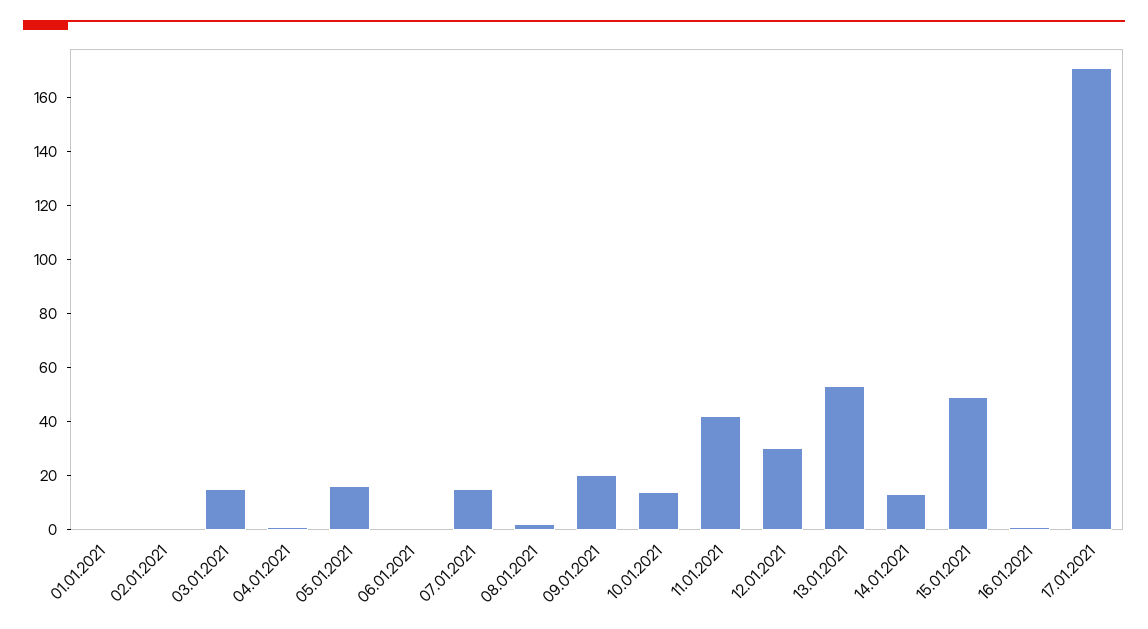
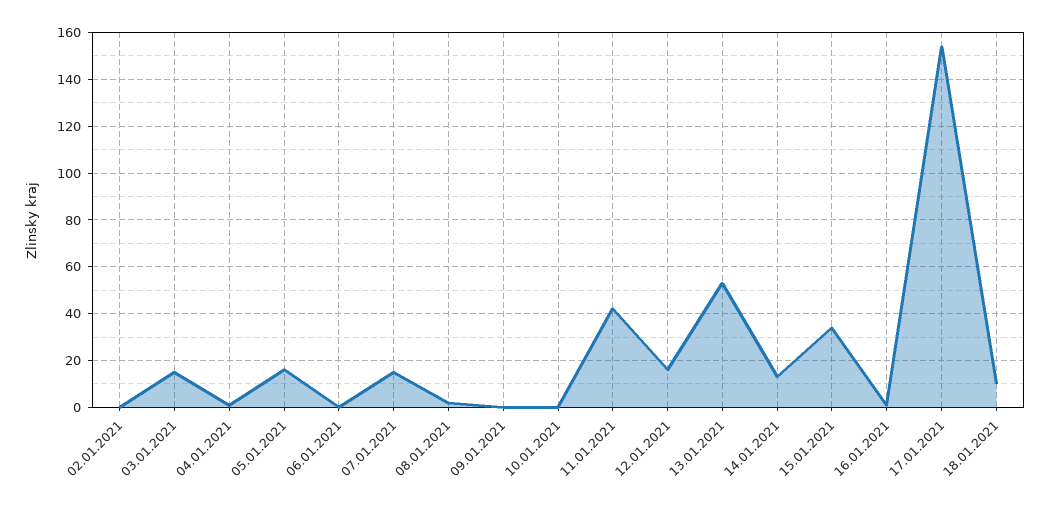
01.01.2021: 0 -> none
09.01.2021: 20 -> 0
10.01.2021: 15 -> 0
12.01.2021: 30 -> 15
15.01.2021: 50 -> 35
17.01.2021: 170 -> 155
18.01.2021: none -> 10

